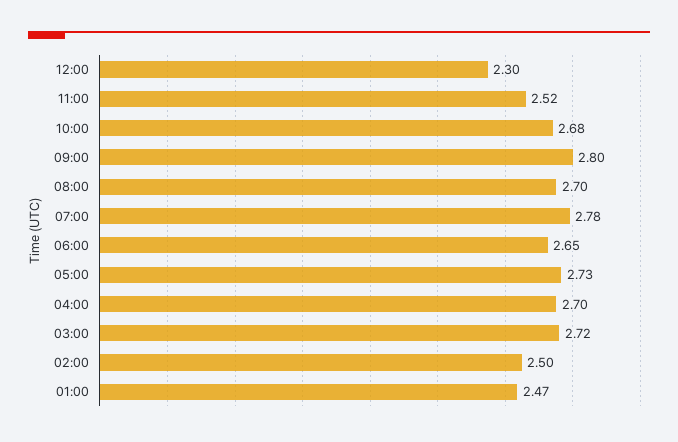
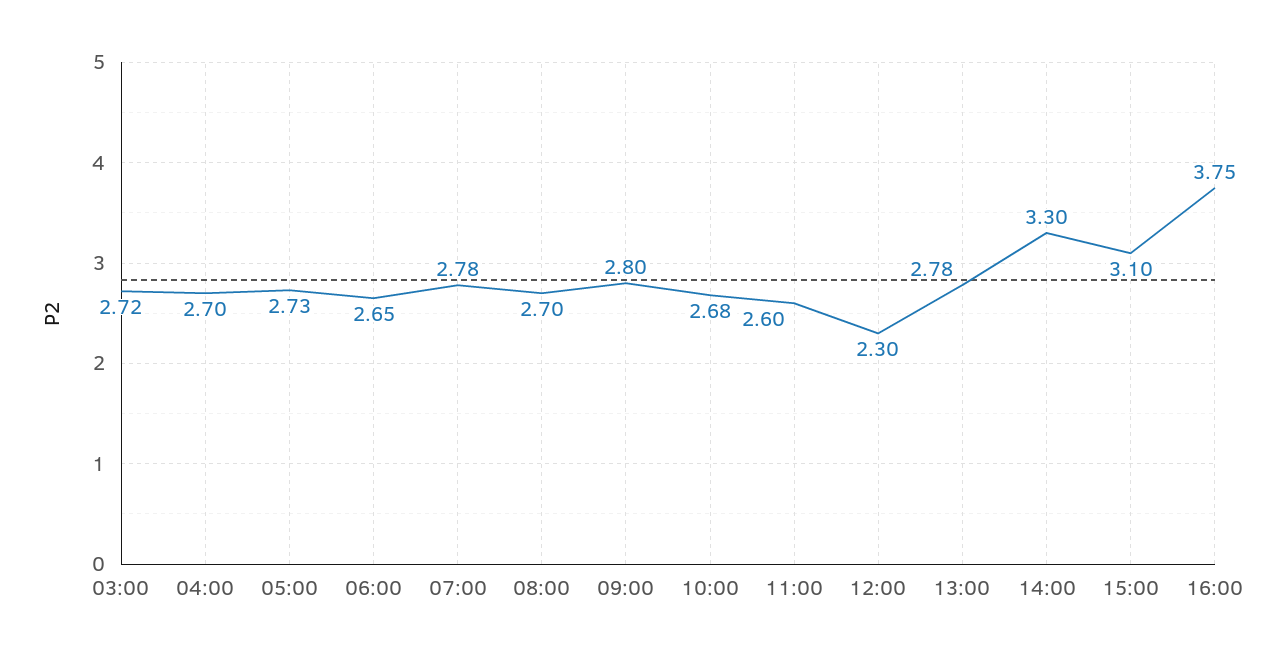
11:00: 2.52 -> 2.6
02:00: 2.5 -> none
01:00: 2.47 -> none
13:00: none -> 2.78
14:00: none -> 3.3
15:00: none -> 3.1
16:00: none -> 3.75

